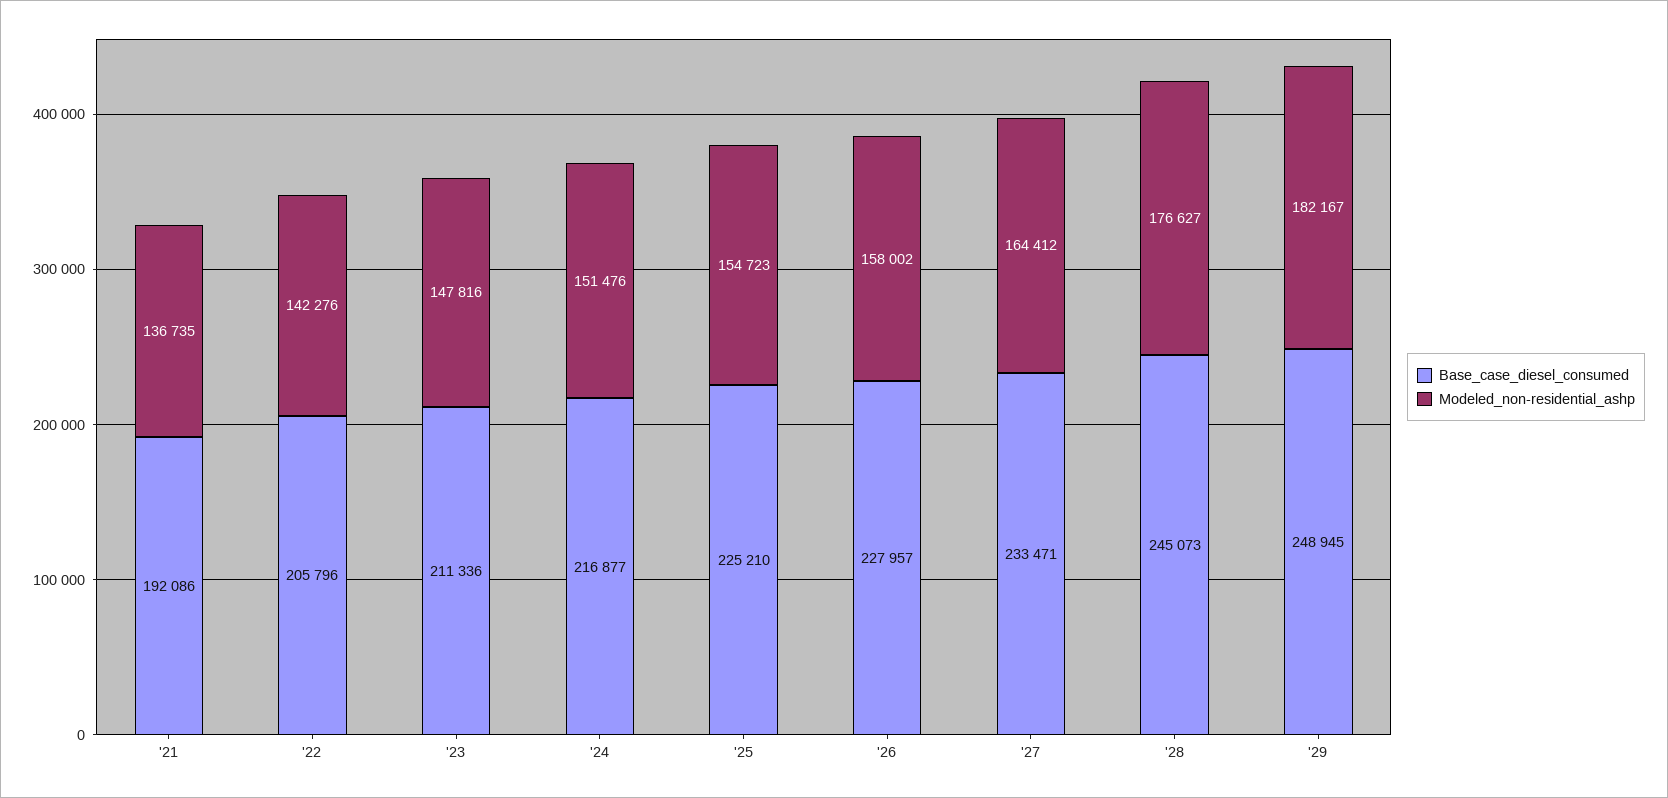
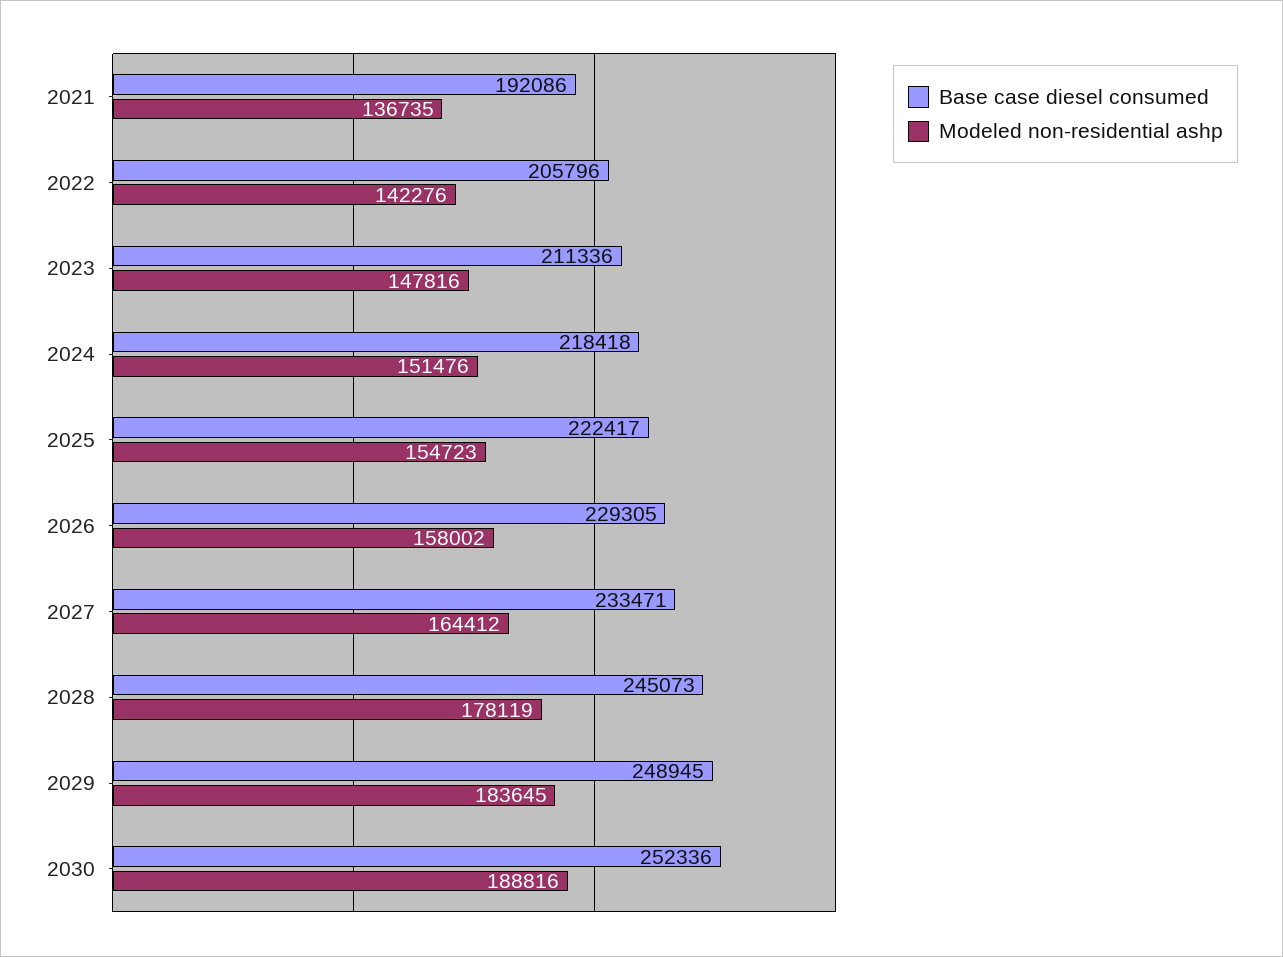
Base_case_diesel_consumed, '24: 216877 -> 218418
Base_case_diesel_consumed, '25: 225210 -> 222417
Base_case_diesel_consumed, '26: 227957 -> 229305
Modeled_non-residential_ashp, '28: 176627 -> 178119
Modeled_non-residential_ashp, '29: 182167 -> 183645
Base_case_diesel_consumed, 2030: none -> 252336
Modeled_non-residential_ashp, 2030: none -> 188816

